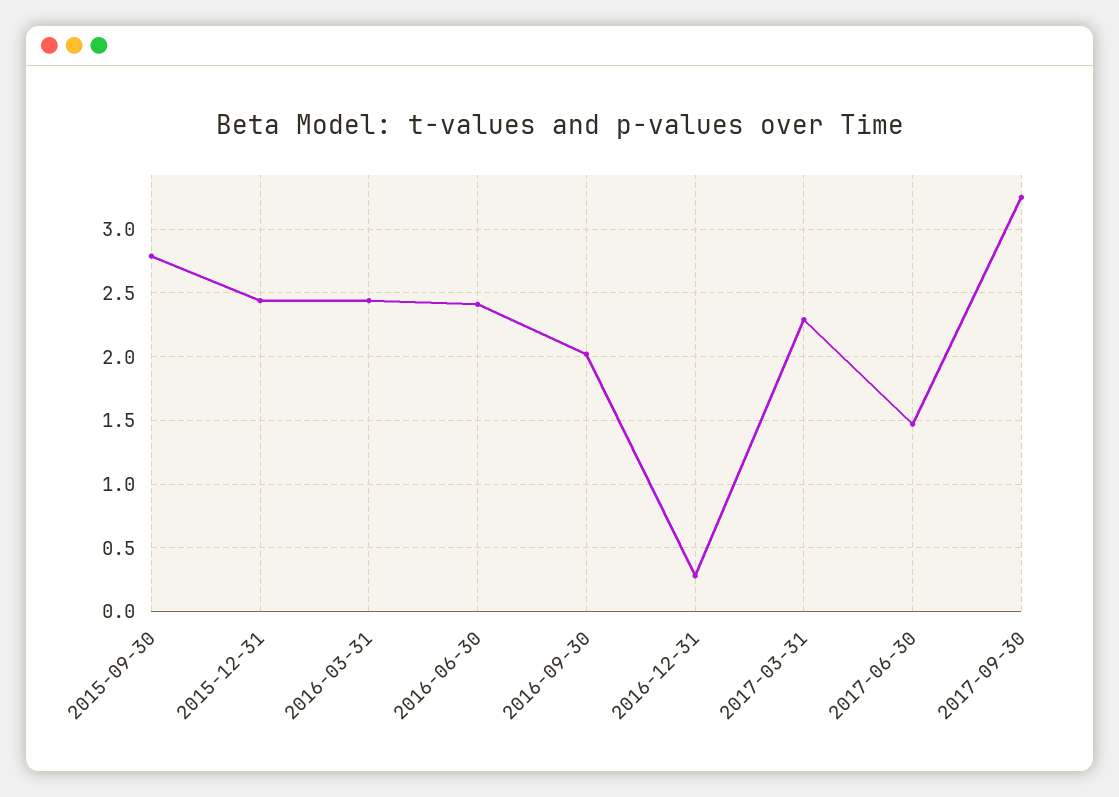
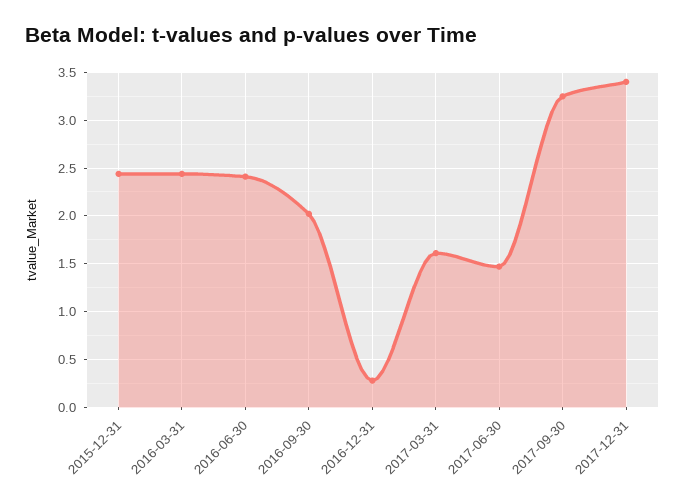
2015-09-30: 2.8 -> none
2017-03-31: 2.3 -> 1.6
2017-12-31: none -> 3.4

